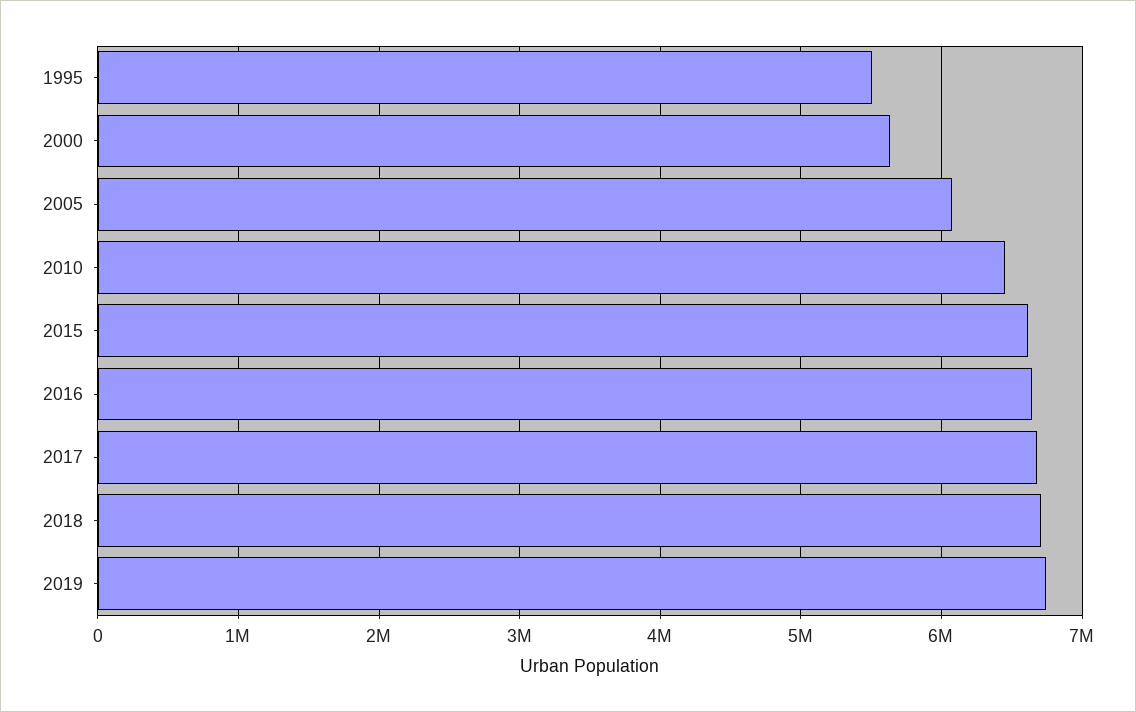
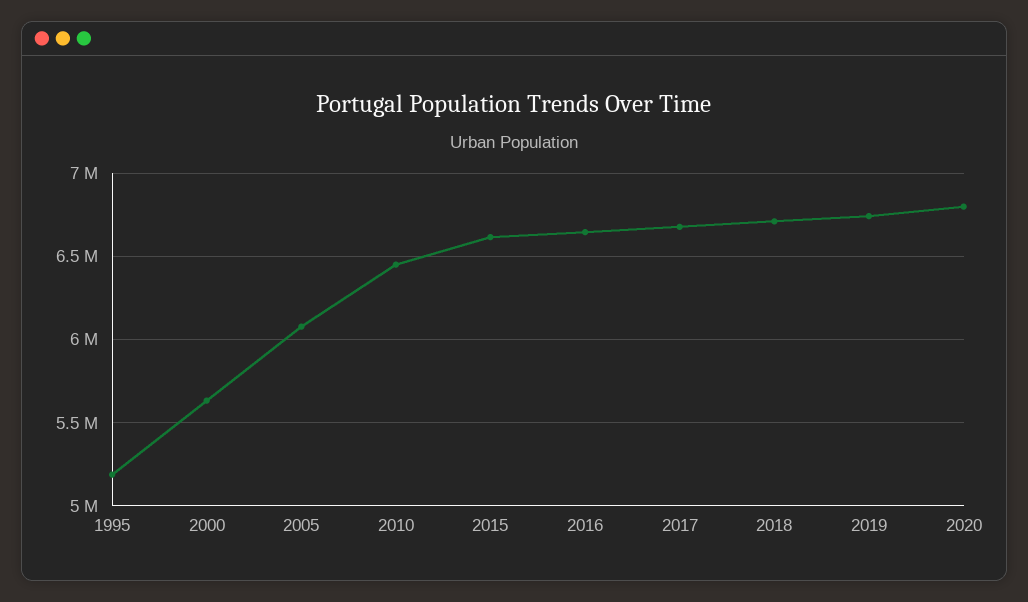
1995: 5500000 -> 5200000
2020: none -> 6800000

